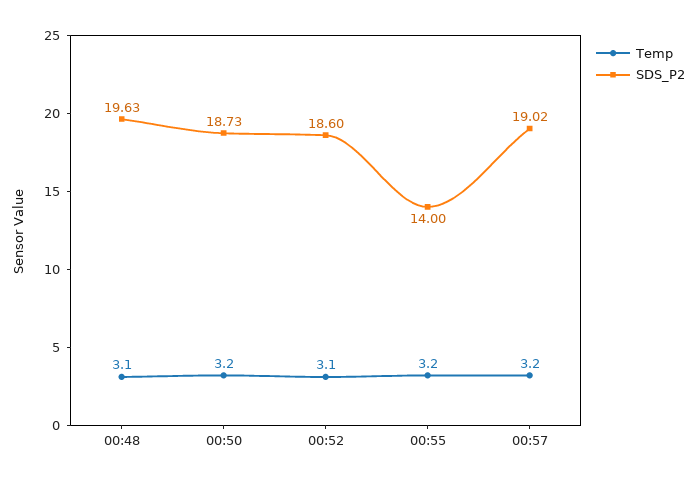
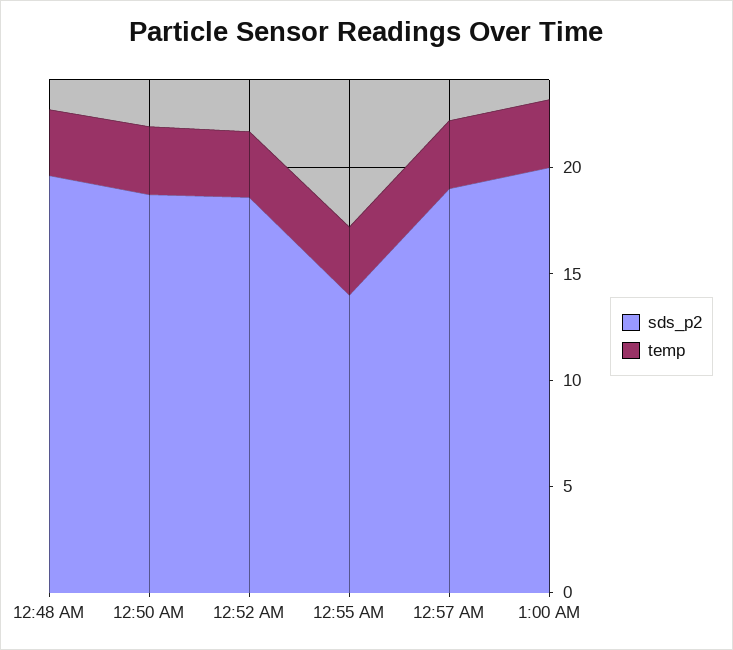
SDS_P2, 1:00 AM: none -> 20
Temp, 1:00 AM: none -> 3

